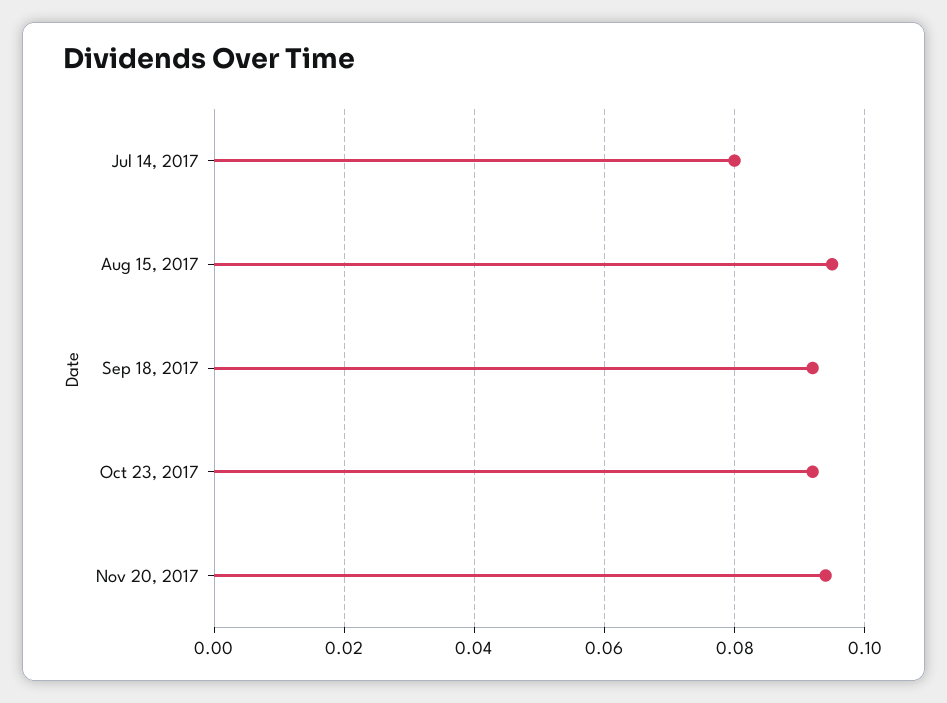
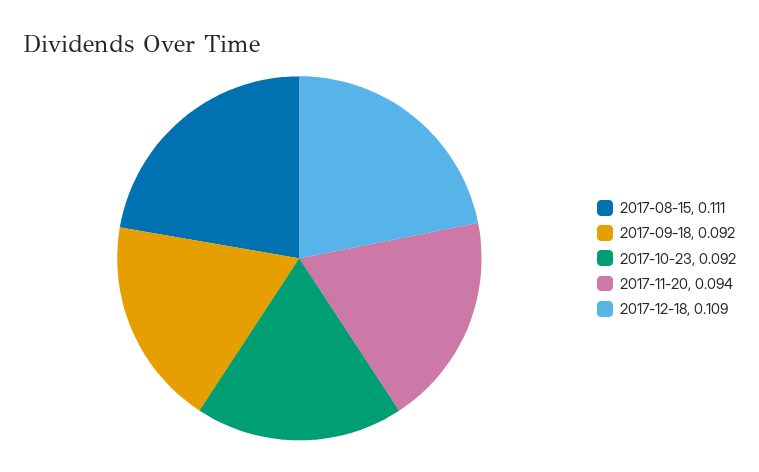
Jul 14, 2017: 0.08 -> none
Aug 15, 2017: 0.095 -> 0.111
2017-12-18: none -> 0.109

